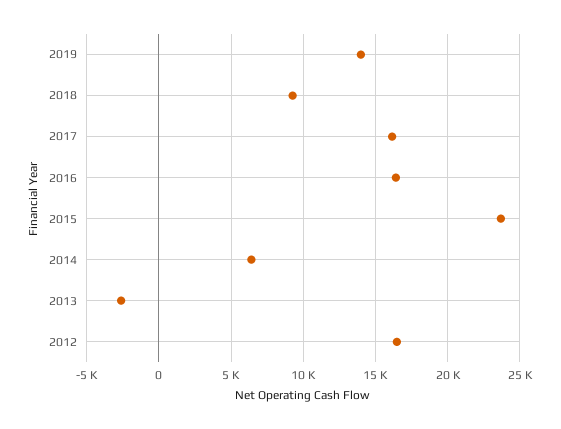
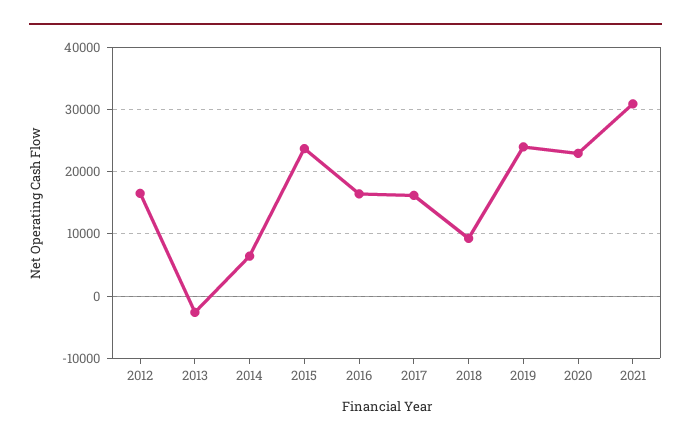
2019: 14000 -> 24000
2020: none -> 23000
2021: none -> 31000

